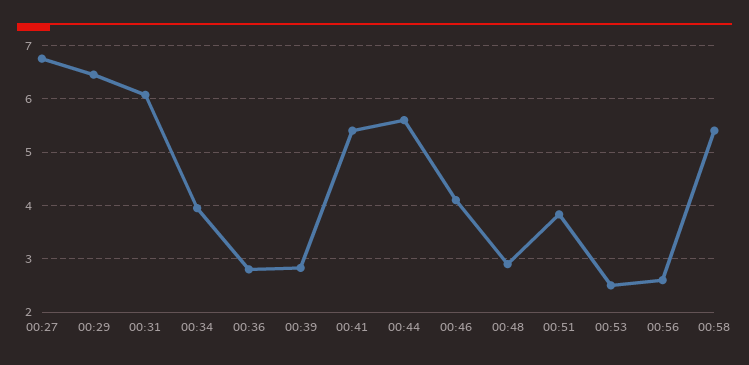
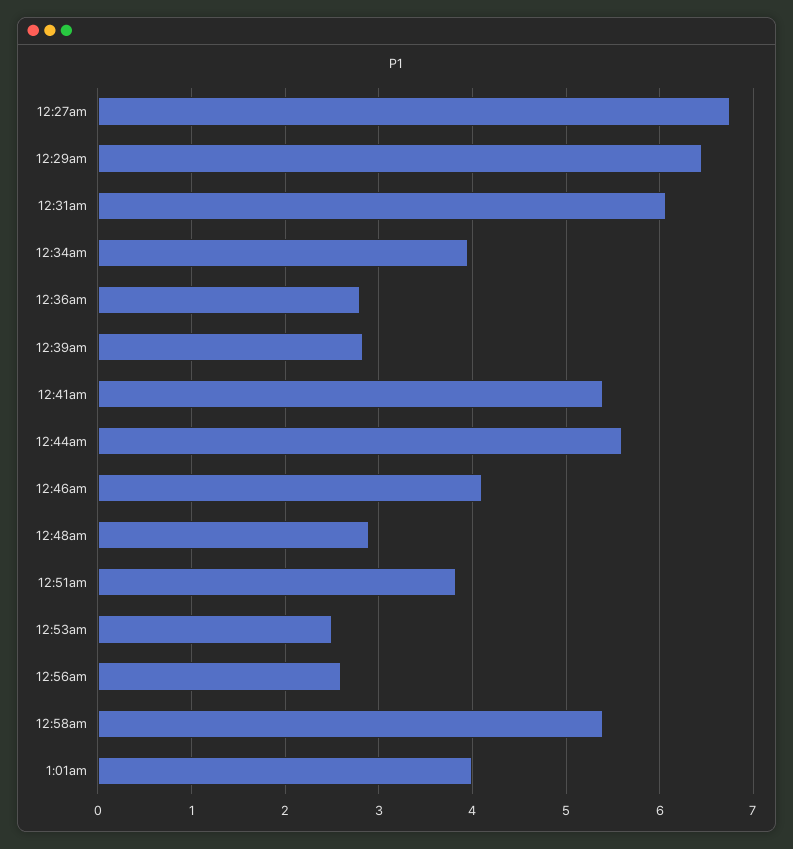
1:01am: none -> 4

